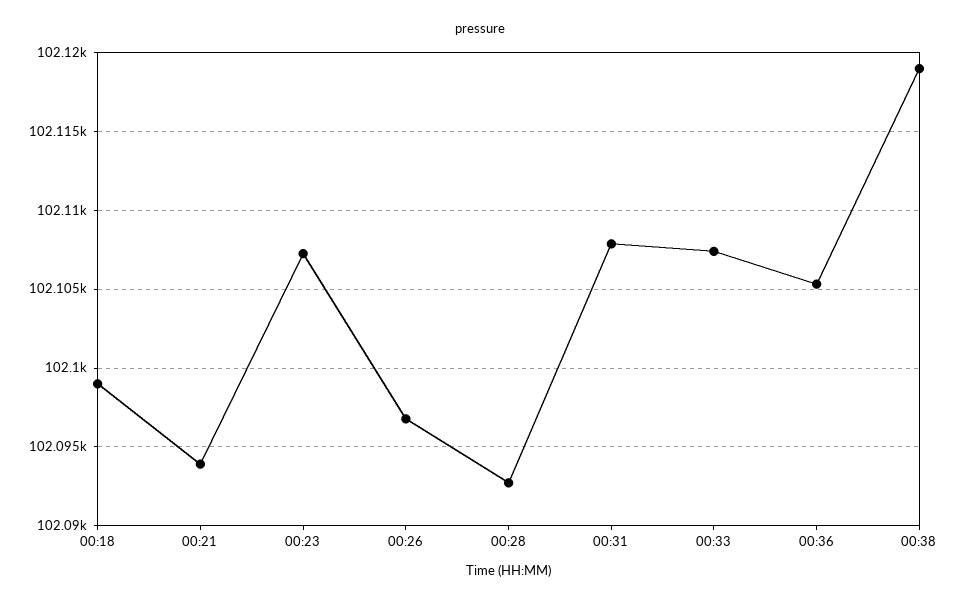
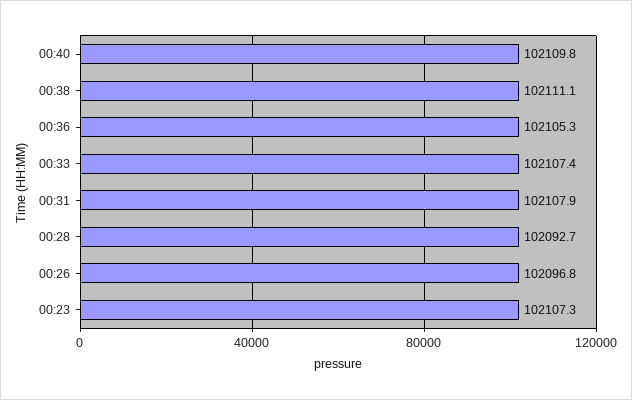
00:18: 102099 -> none
00:21: 102094 -> none
00:38: 102119 -> 102111.1
00:40: none -> 102109.8

